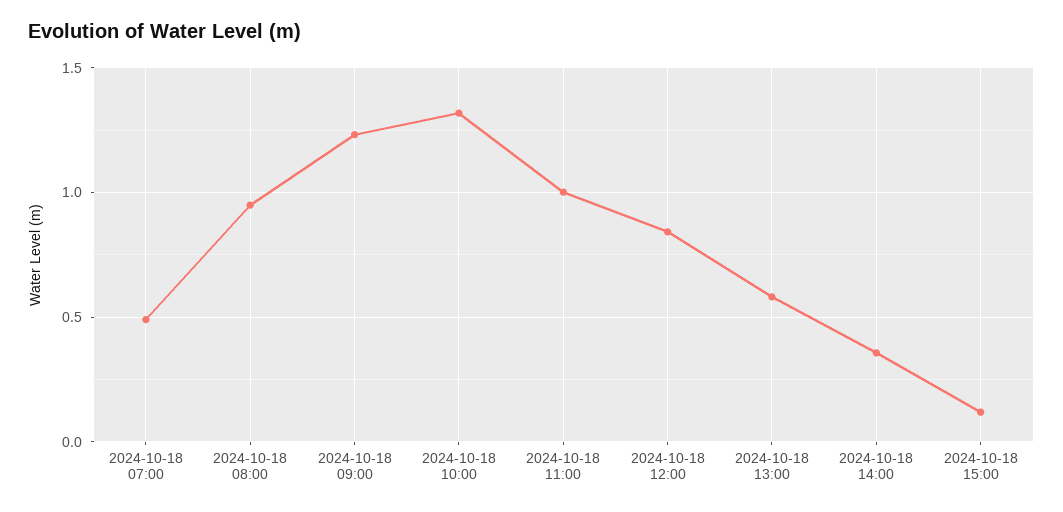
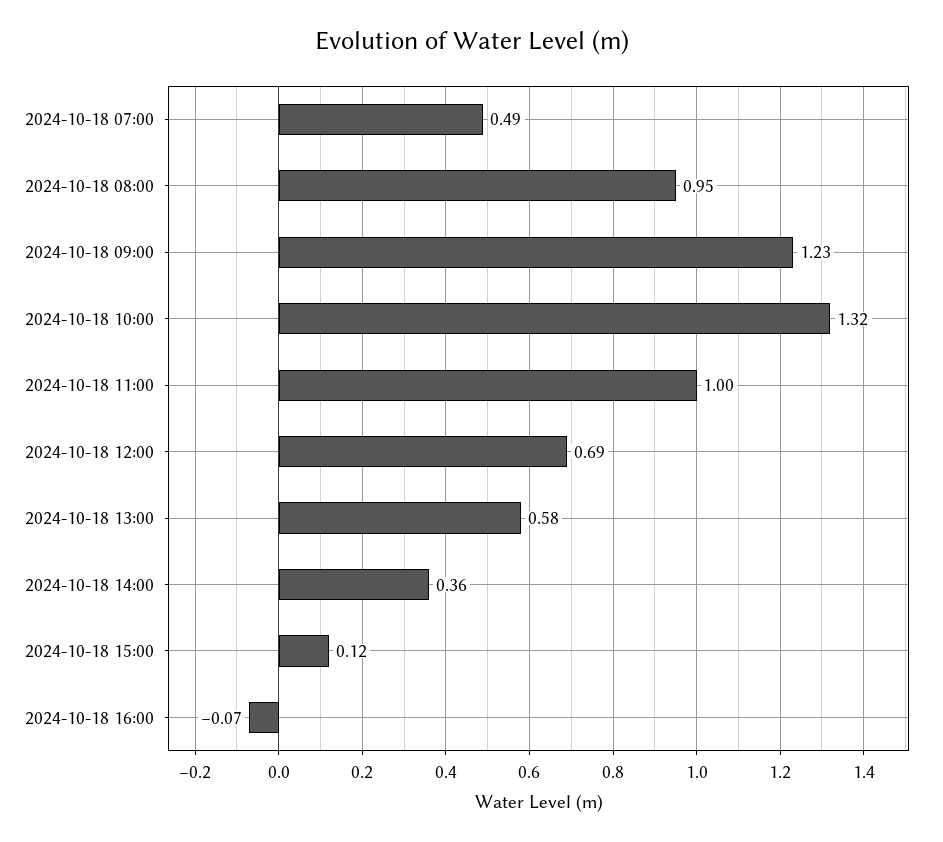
2024-10-18 12:00: 0.85 -> 0.69
2024-10-18 16:00: none -> -0.07

